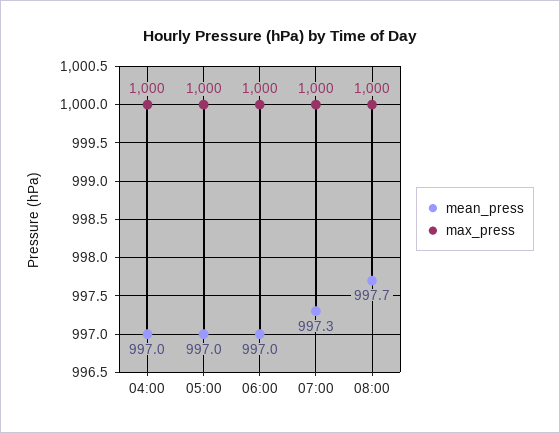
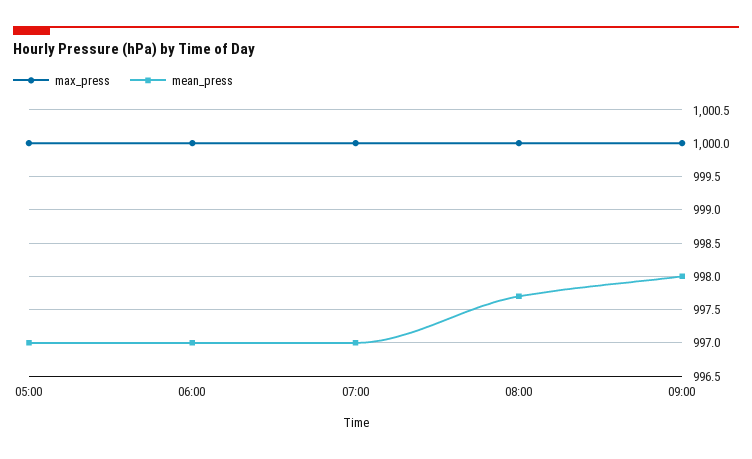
mean_press, 04:00: 997 -> none
max_press, 04:00: 1000 -> none
mean_press, 07:00: 997.3 -> 997
max_press, 09:00: none -> 1000
mean_press, 09:00: none -> 998

